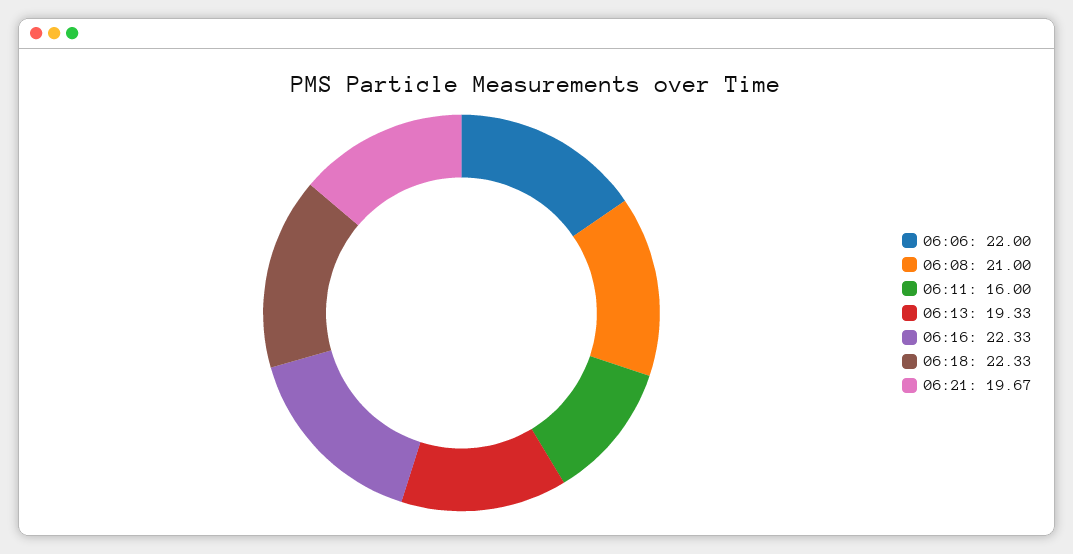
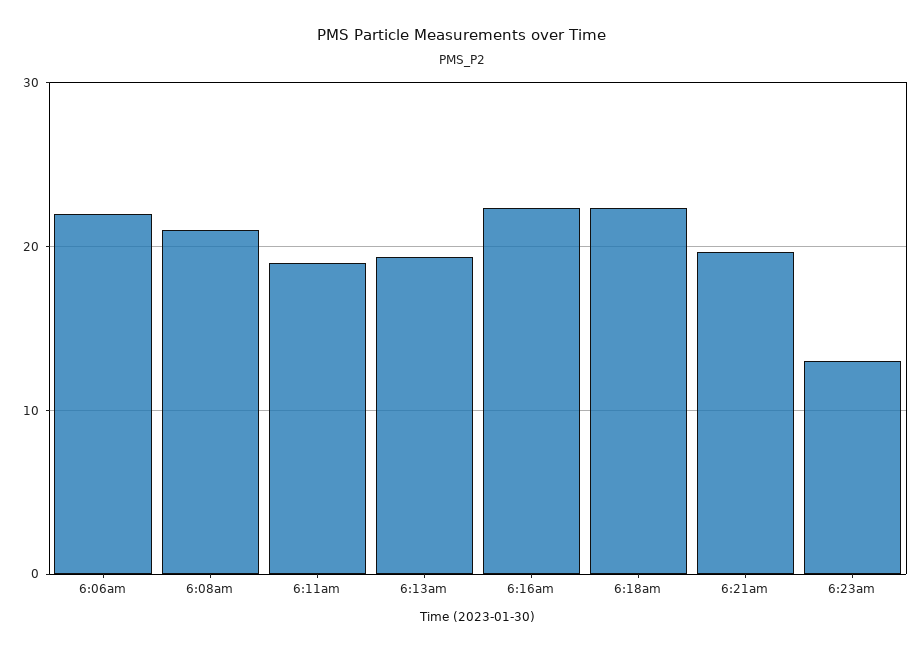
06:11: 16 -> 19
6:23am: none -> 13

